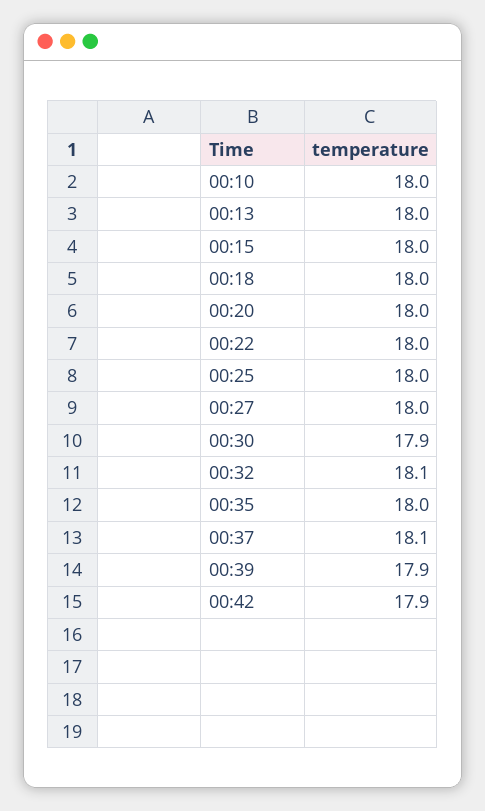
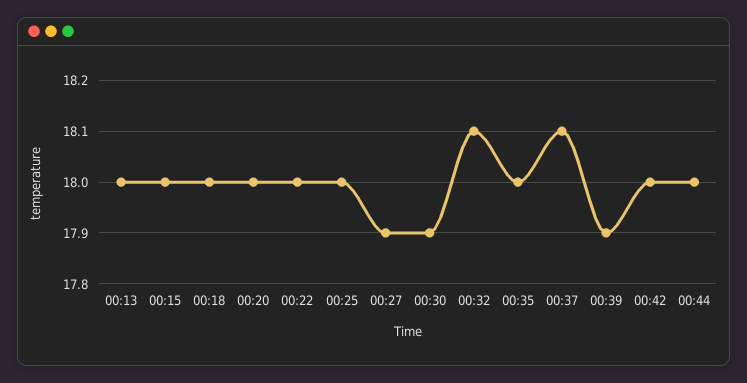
00:10: 18 -> none
00:27: 18 -> 17.9
00:42: 17.9 -> 18
00:44: none -> 18

